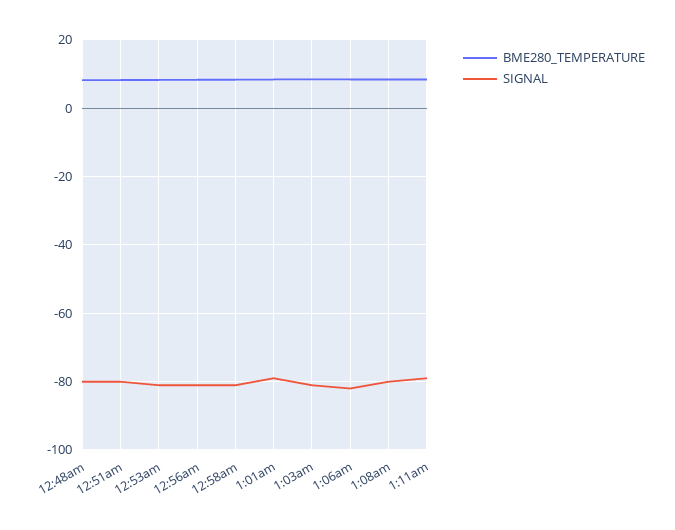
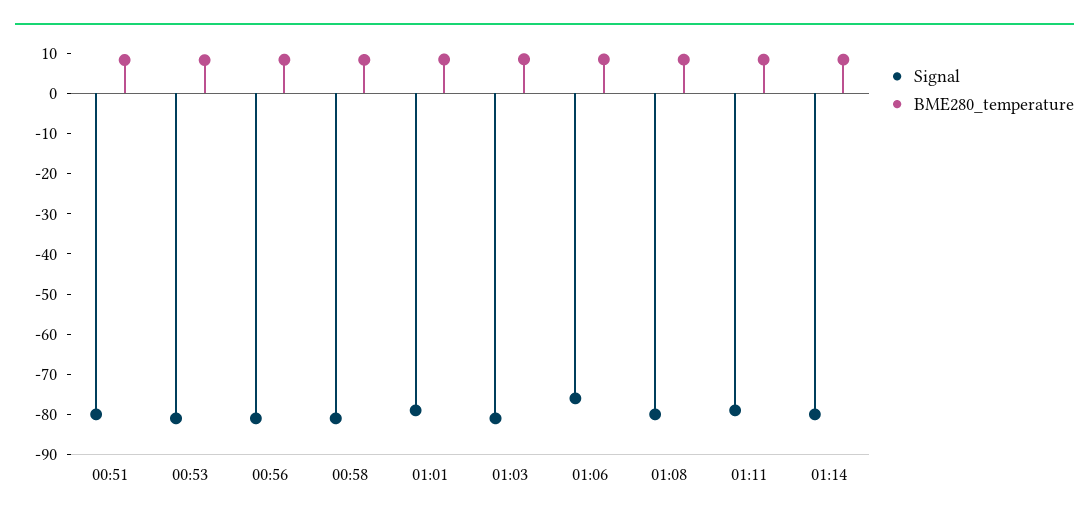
BME280_TEMPERATURE, 12:48am: 8 -> none
SIGNAL, 12:48am: -80 -> none
SIGNAL, 1:06am: -82 -> -76
SIGNAL, 01:14: none -> -80
BME280_TEMPERATURE, 01:14: none -> 8

